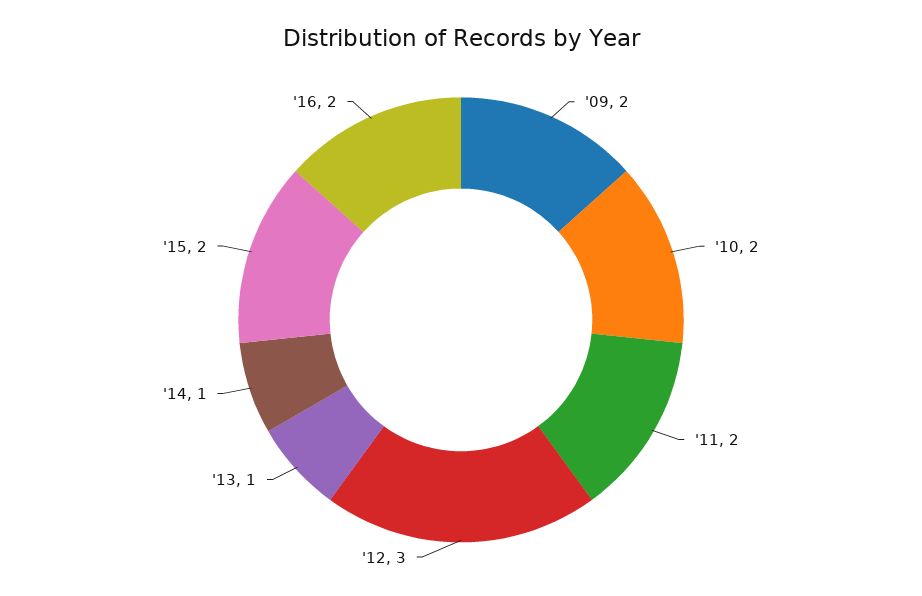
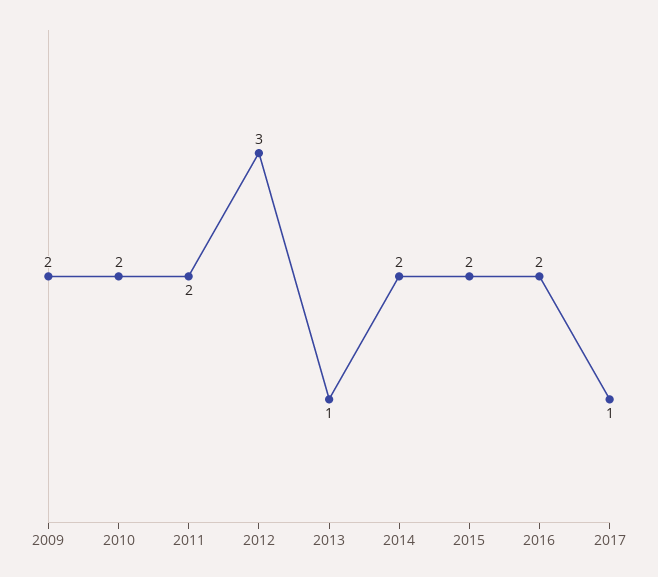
'14: 1 -> 2
2017: none -> 1

